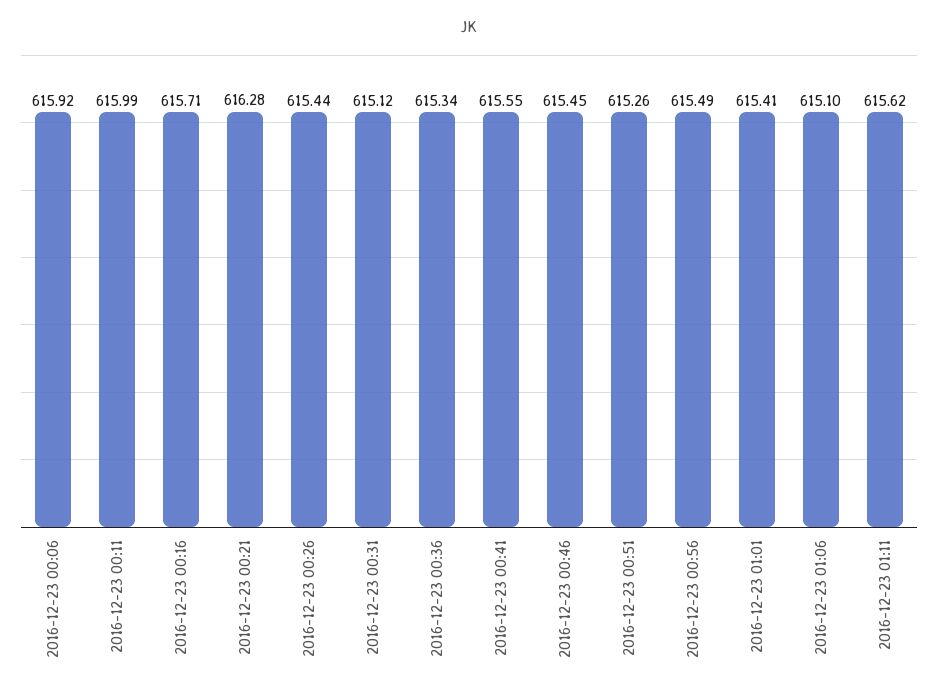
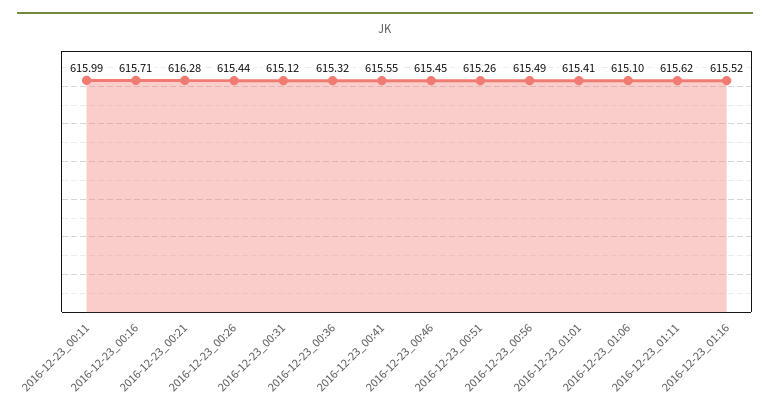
2016-12-23 00:06: 615.92 -> none
2016-12-23 00:36: 615.34 -> 615.32
2016-12-23_01:16: none -> 615.52

